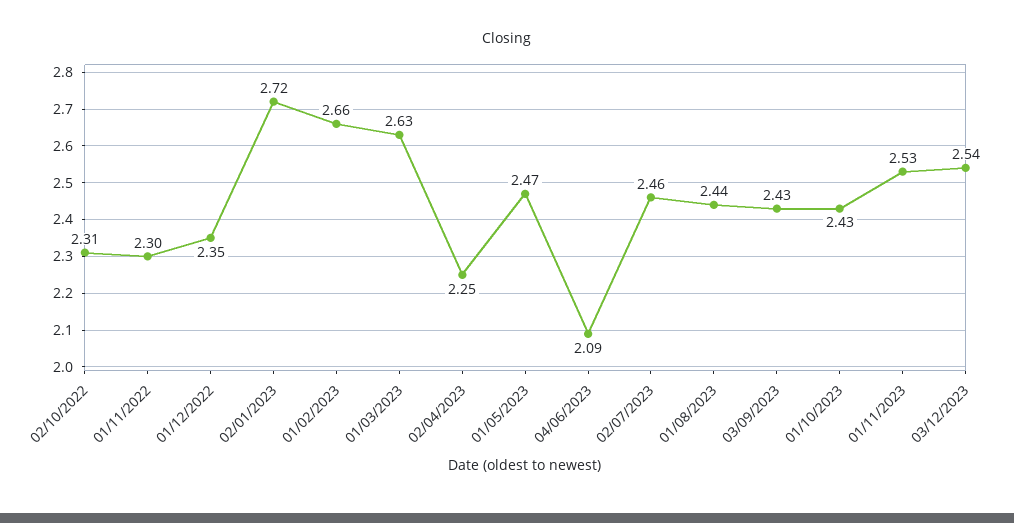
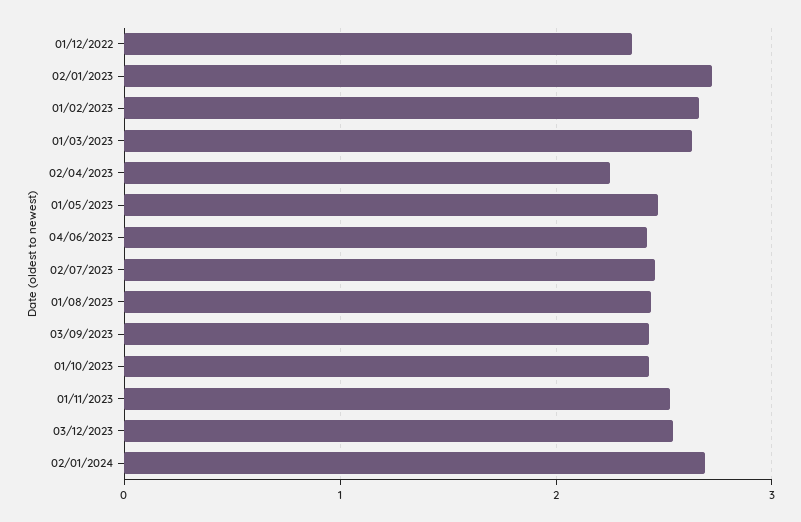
02/10/2022: 2.31 -> none
01/11/2022: 2.3 -> none
04/06/2023: 2.09 -> 2.4
02/01/2024: none -> 2.7

